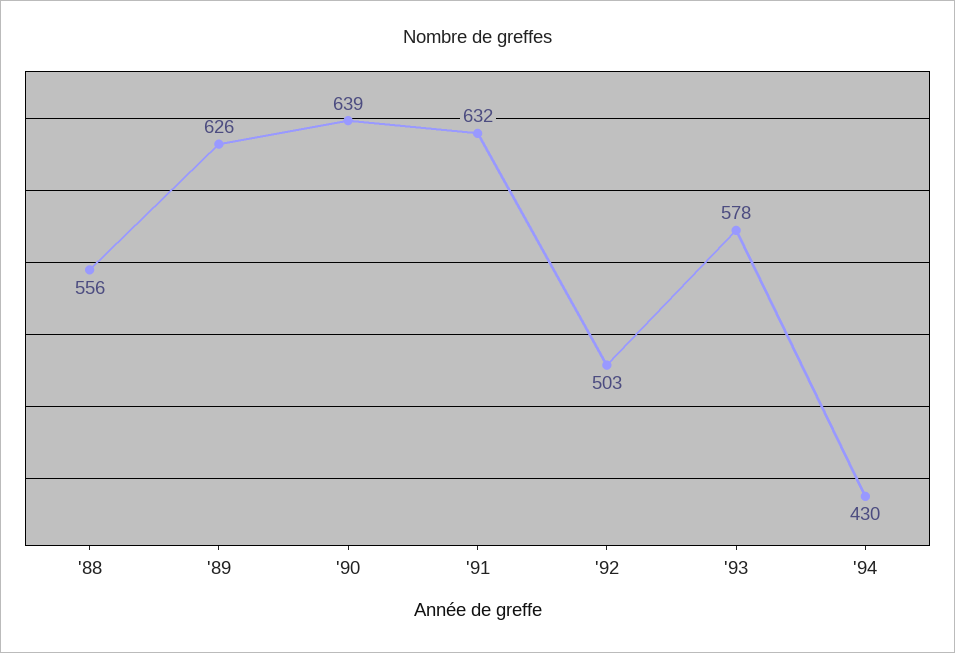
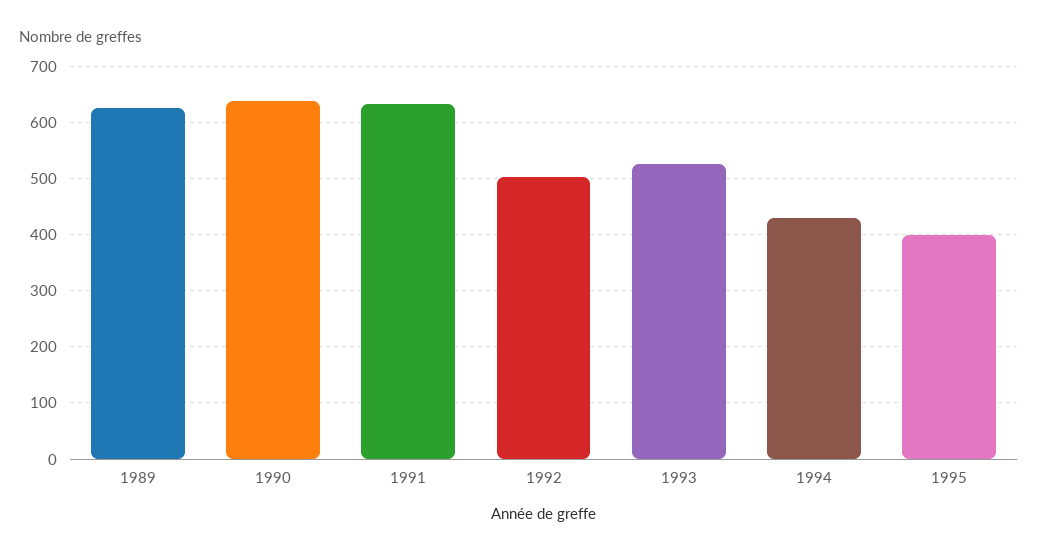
'88: 556 -> none
'93: 578 -> 520
1995: none -> 400

